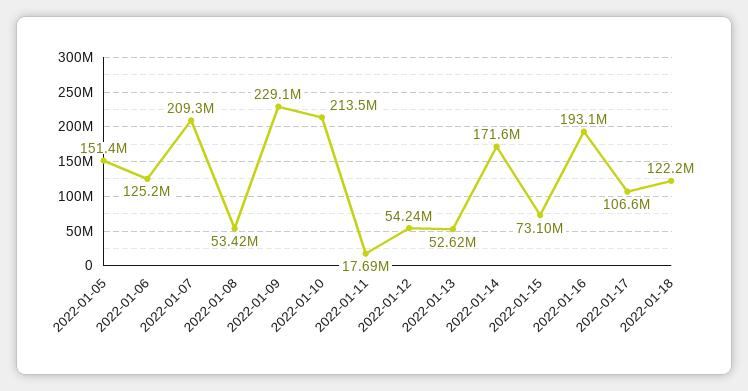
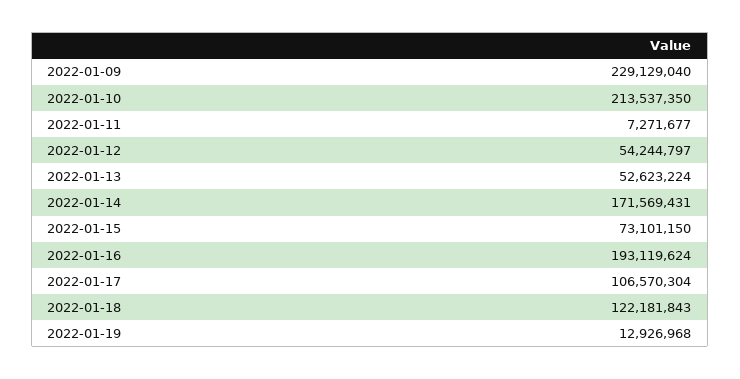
2022-01-05: 151400000 -> none
2022-01-06: 125200000 -> none
2022-01-07: 209300000 -> none
2022-01-08: 53420000 -> none
2022-01-11: 17690000 -> 7271677
2022-01-19: none -> 12926968

